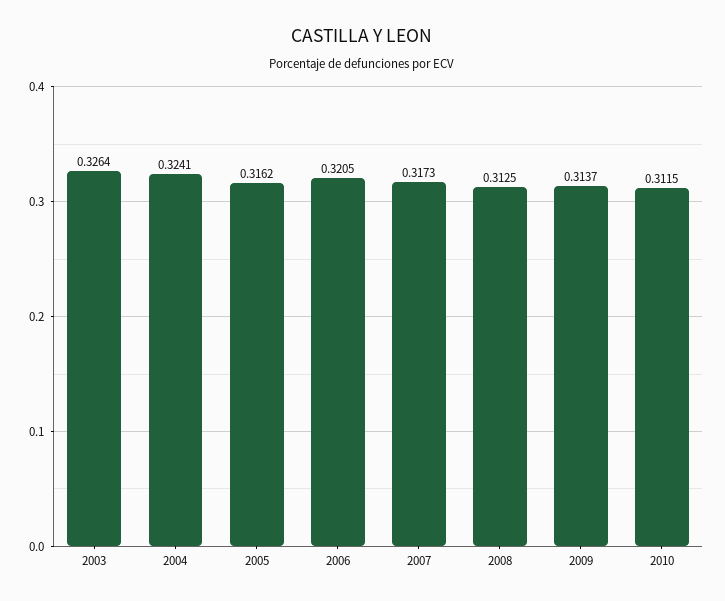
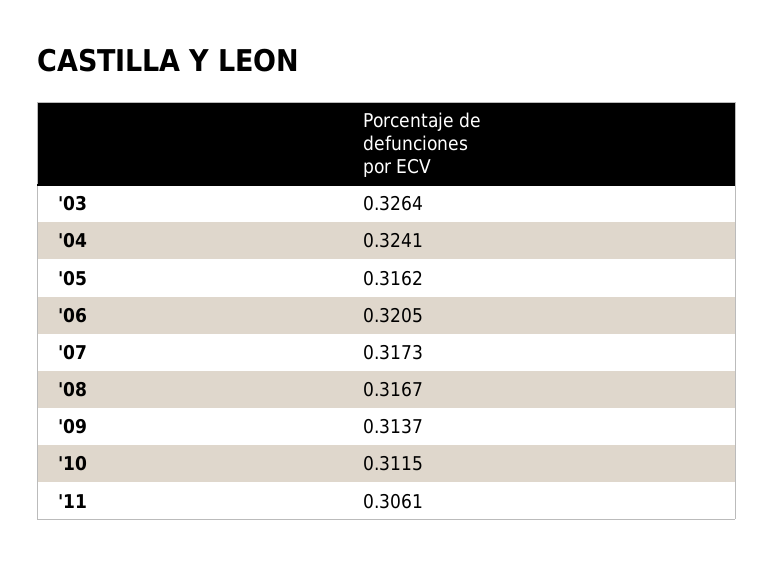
2008: 0.3125 -> 0.3167
'11: none -> 0.3061

